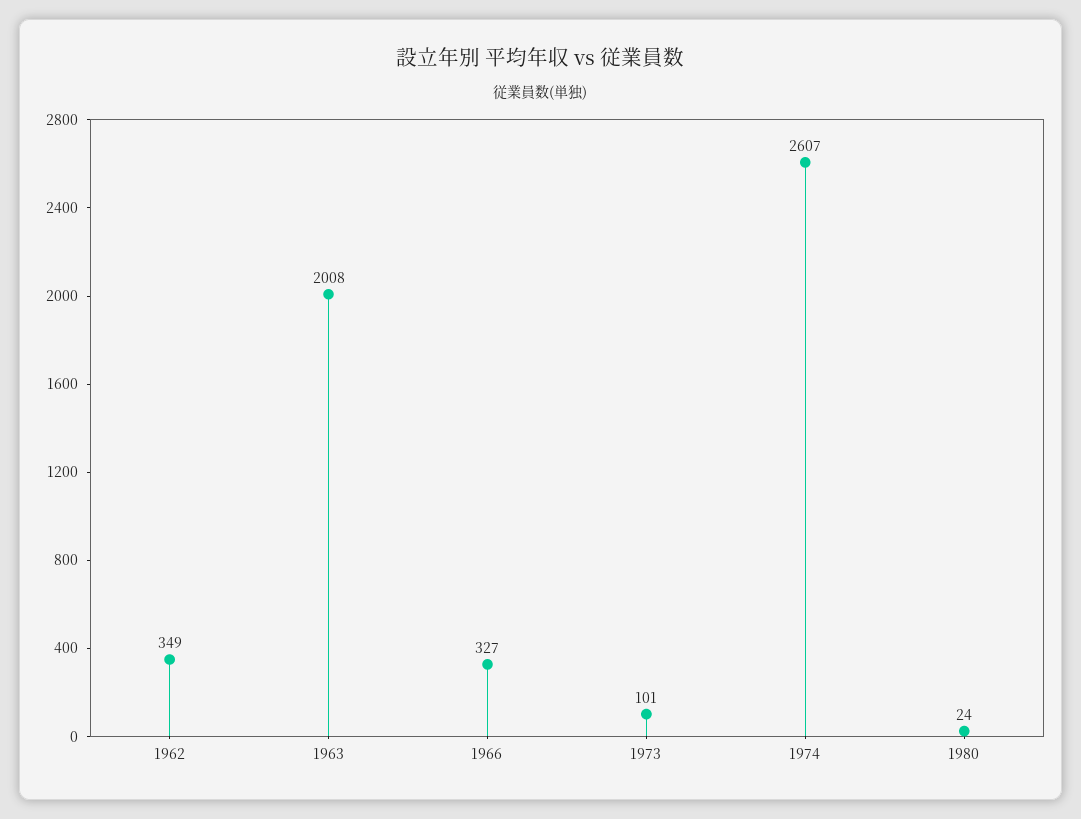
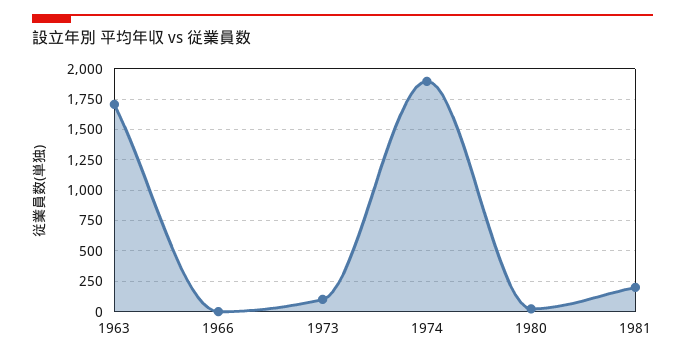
1962: 349 -> none
1963: 2008 -> 1700
1966: 327 -> 0
1974: 2607 -> 1900
1981: none -> 200

